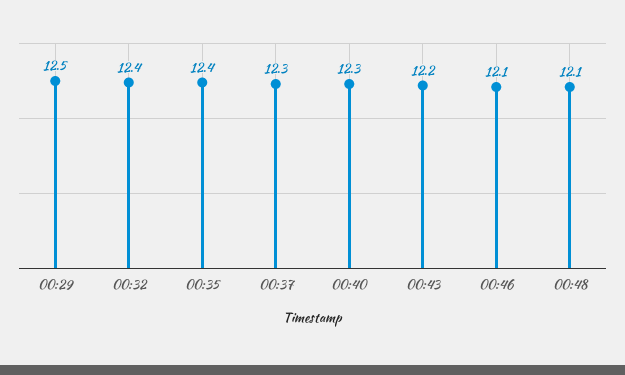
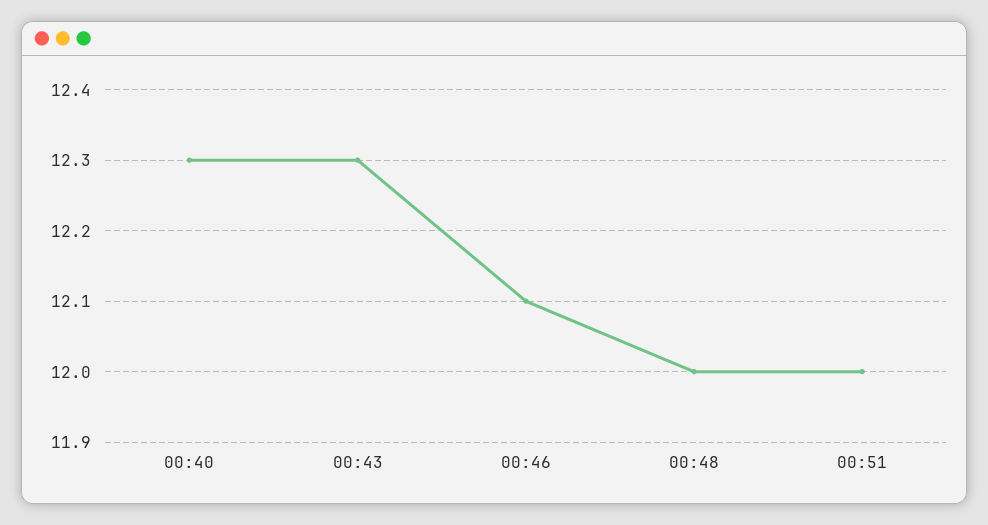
00:29: 12.5 -> none
00:32: 12.4 -> none
00:35: 12.4 -> none
00:37: 12.3 -> none
00:43: 12.2 -> 12.3
00:48: 12.1 -> 12
00:51: none -> 12

